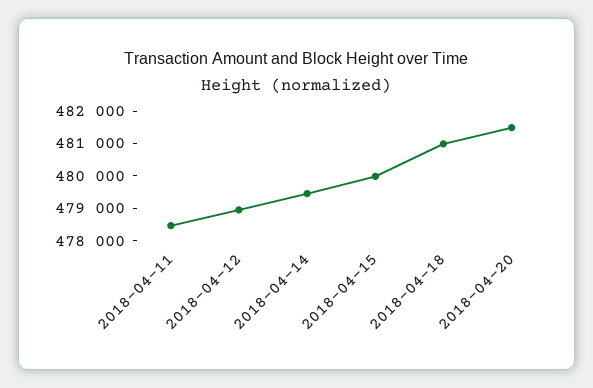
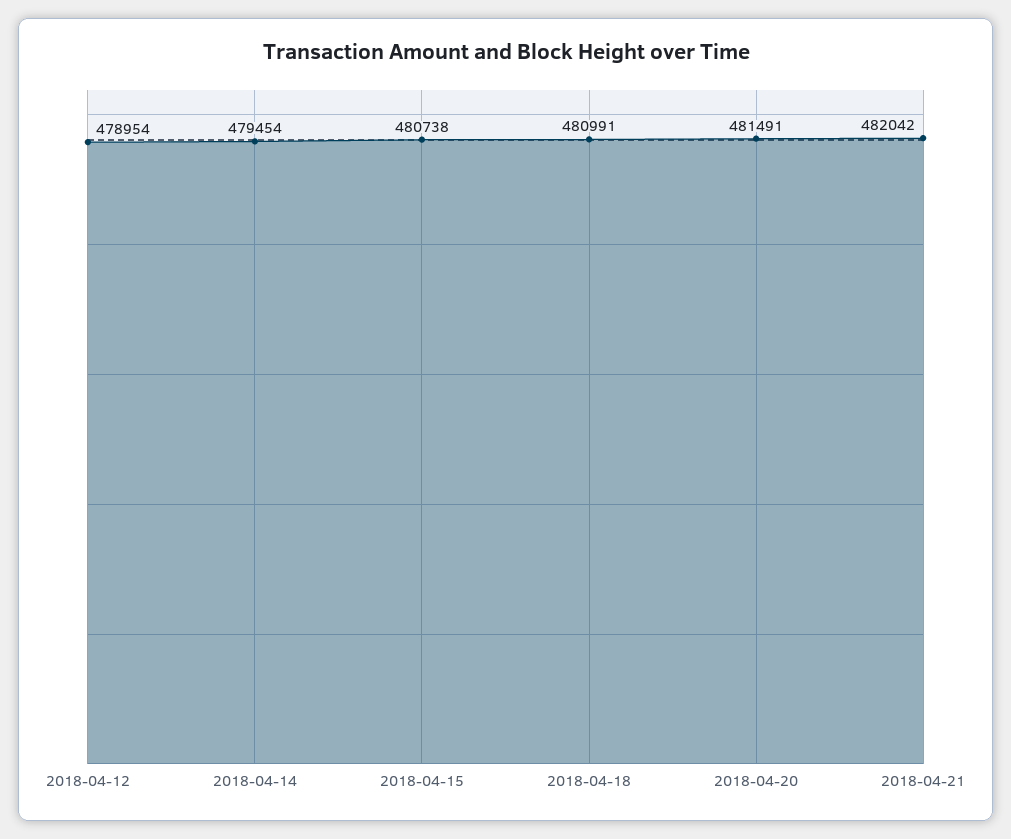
2018-04-11: 478500 -> none
2018-04-15: 480000 -> 480738
2018-04-21: none -> 482042

